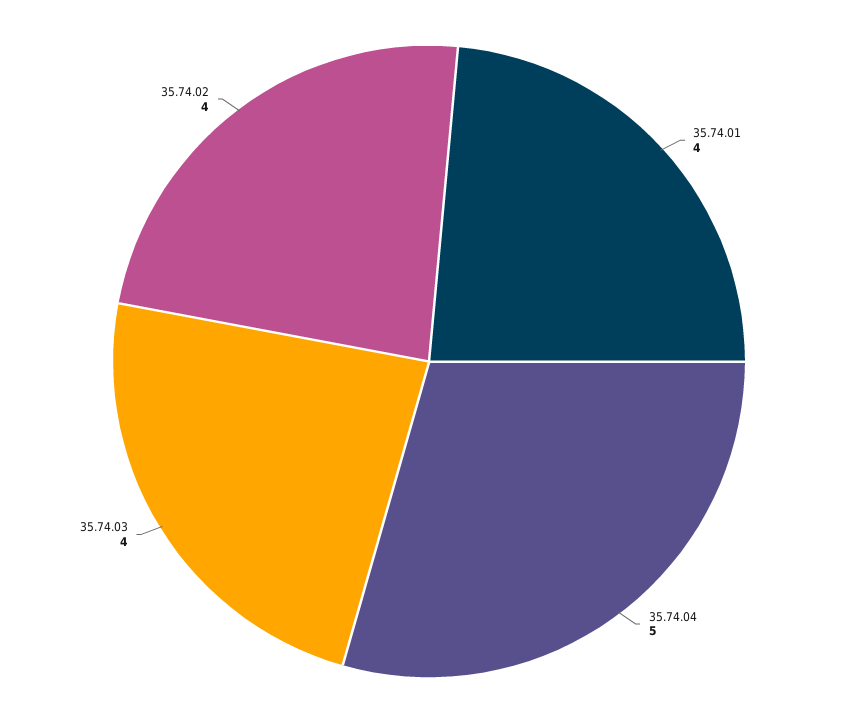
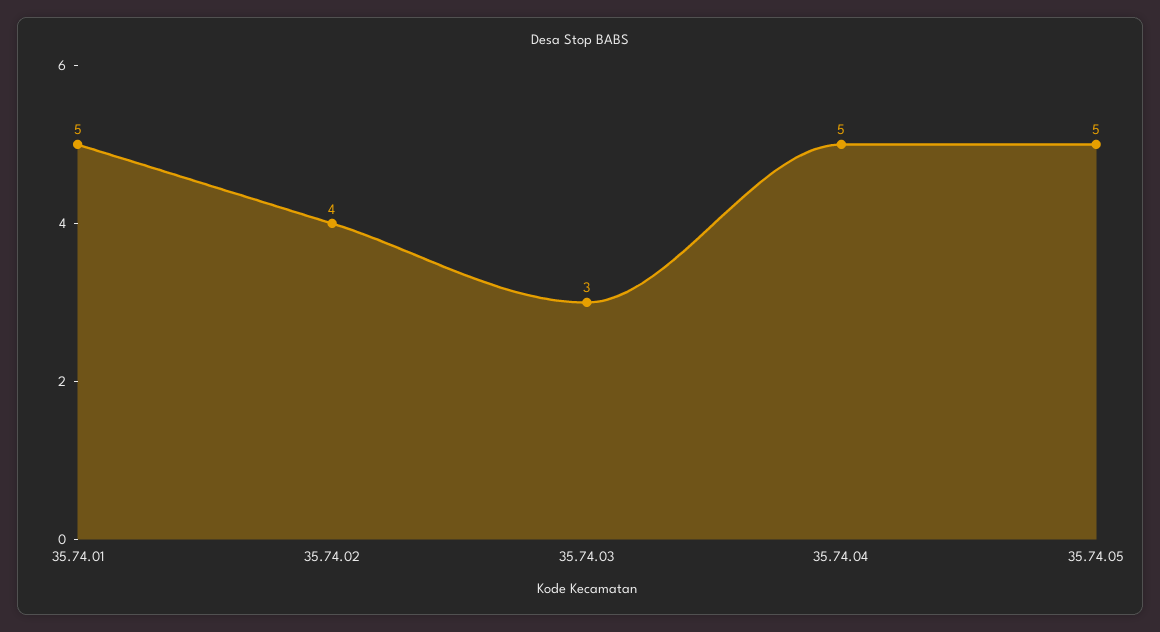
35.74.01: 4 -> 5
35.74.03: 4 -> 3
35.74.05: none -> 5

